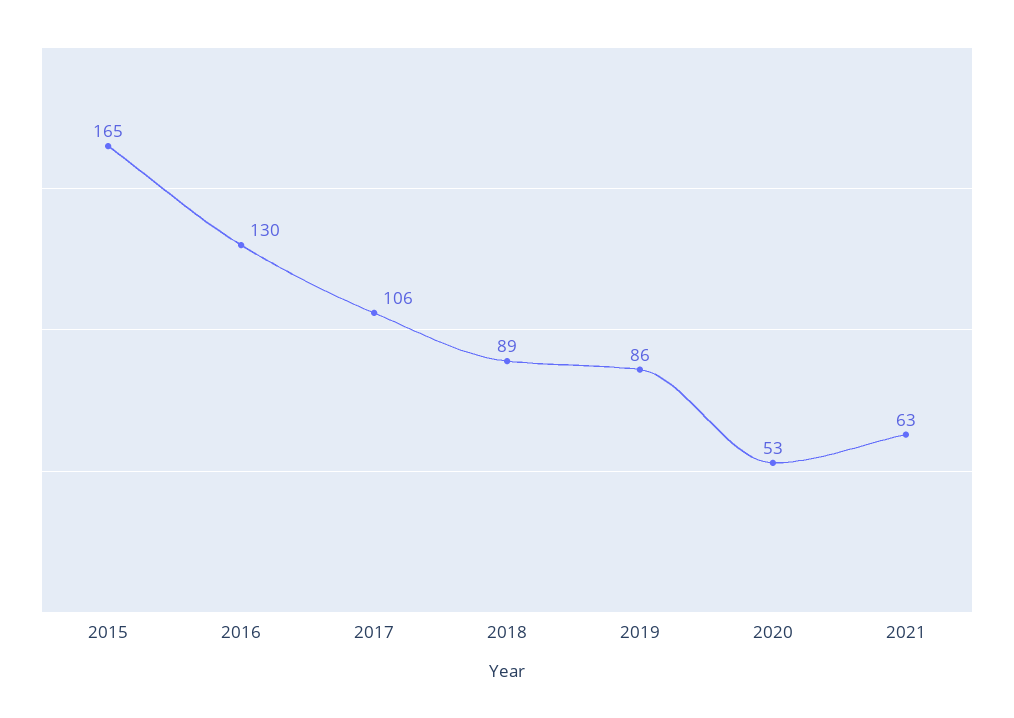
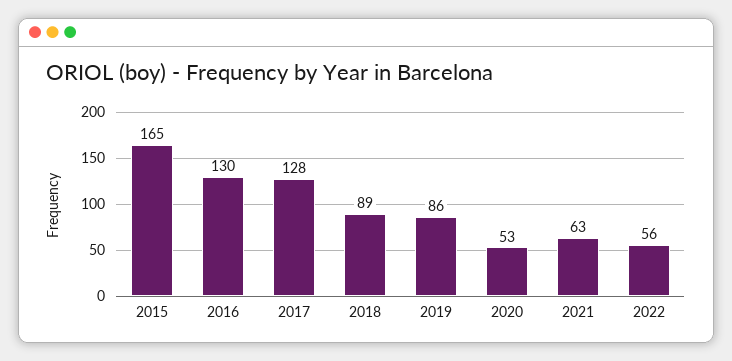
2017: 106 -> 128
2022: none -> 56

